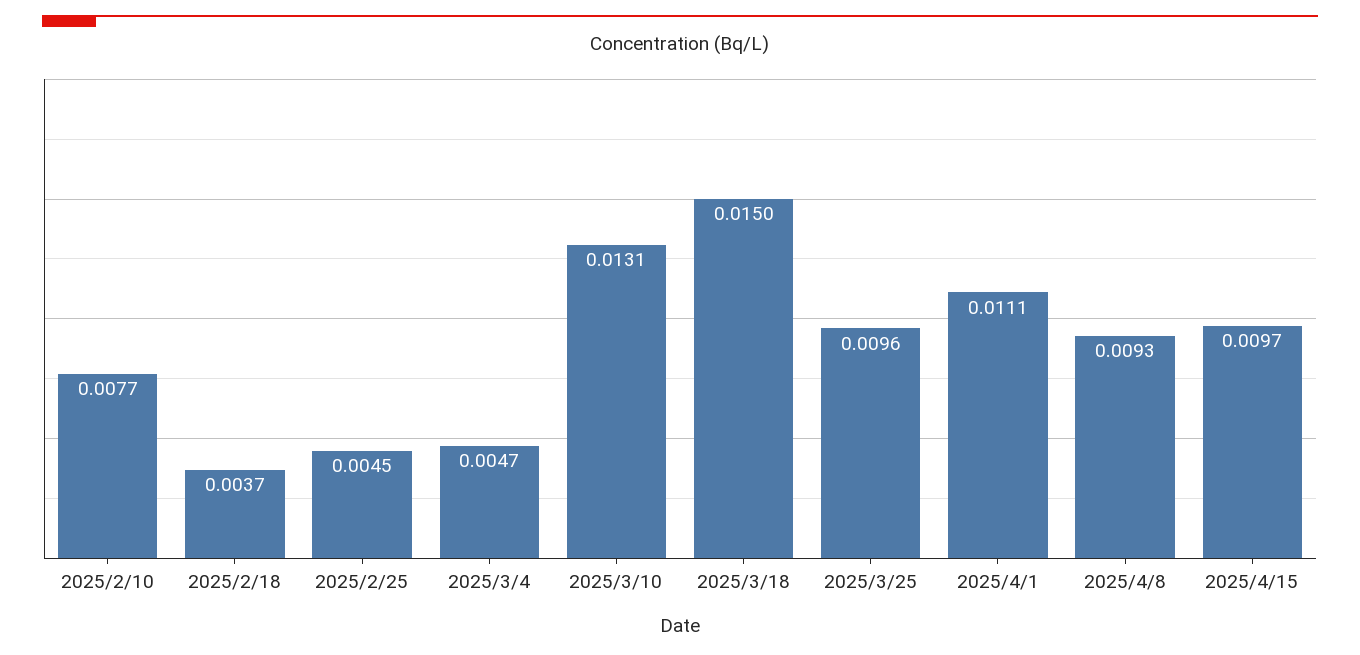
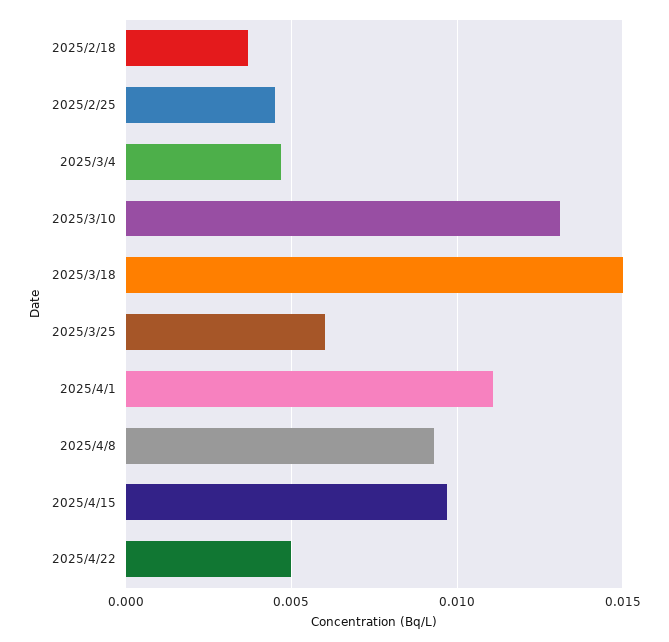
2025/2/10: 0.0077 -> none
2025/3/25: 0.0096 -> 0.006
2025/4/22: none -> 0.005

